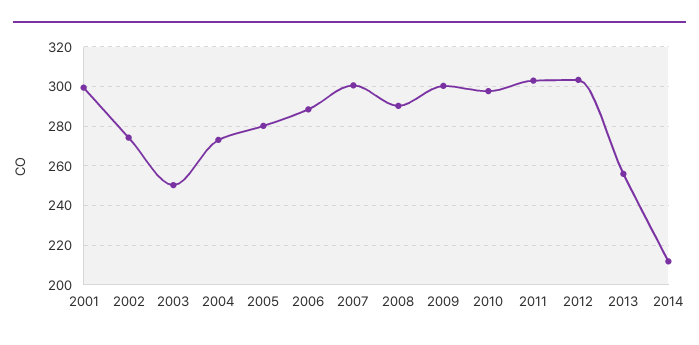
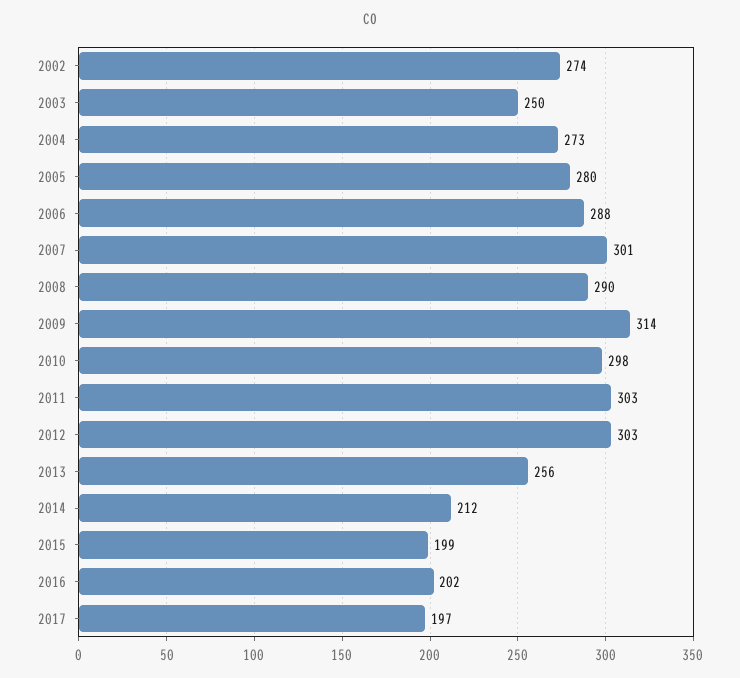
2001: 300 -> none
2009: 300 -> 314
2015: none -> 199
2016: none -> 202
2017: none -> 197

